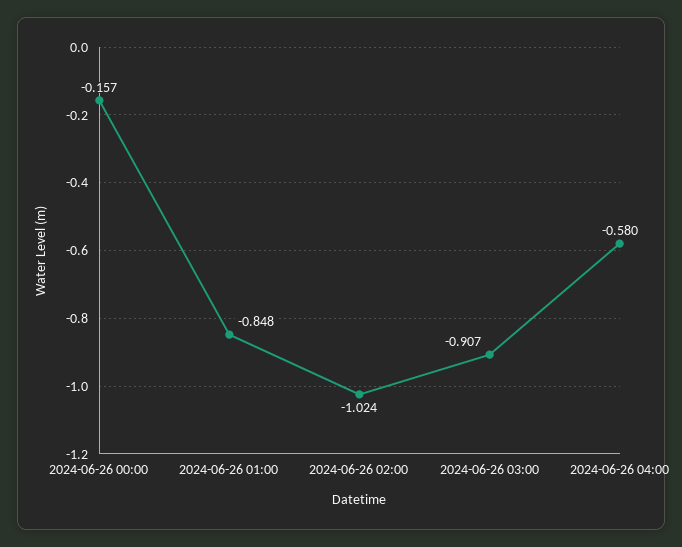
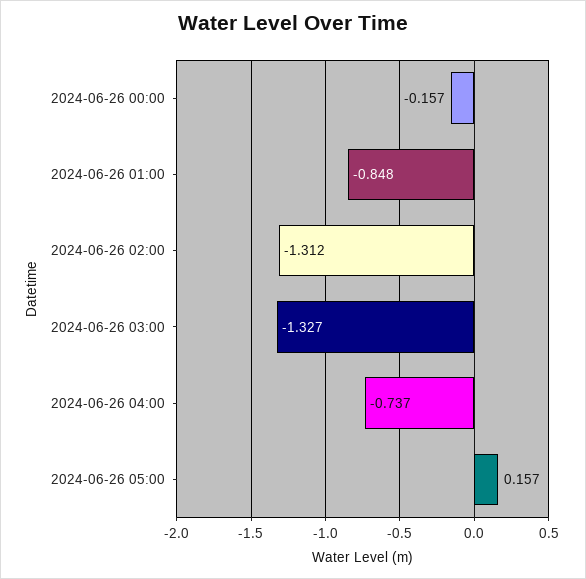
2024-06-26 02:00: -1.024 -> -1.312
2024-06-26 03:00: -0.907 -> -1.327
2024-06-26 04:00: -0.58 -> -0.737
2024-06-26 05:00: none -> 0.157

